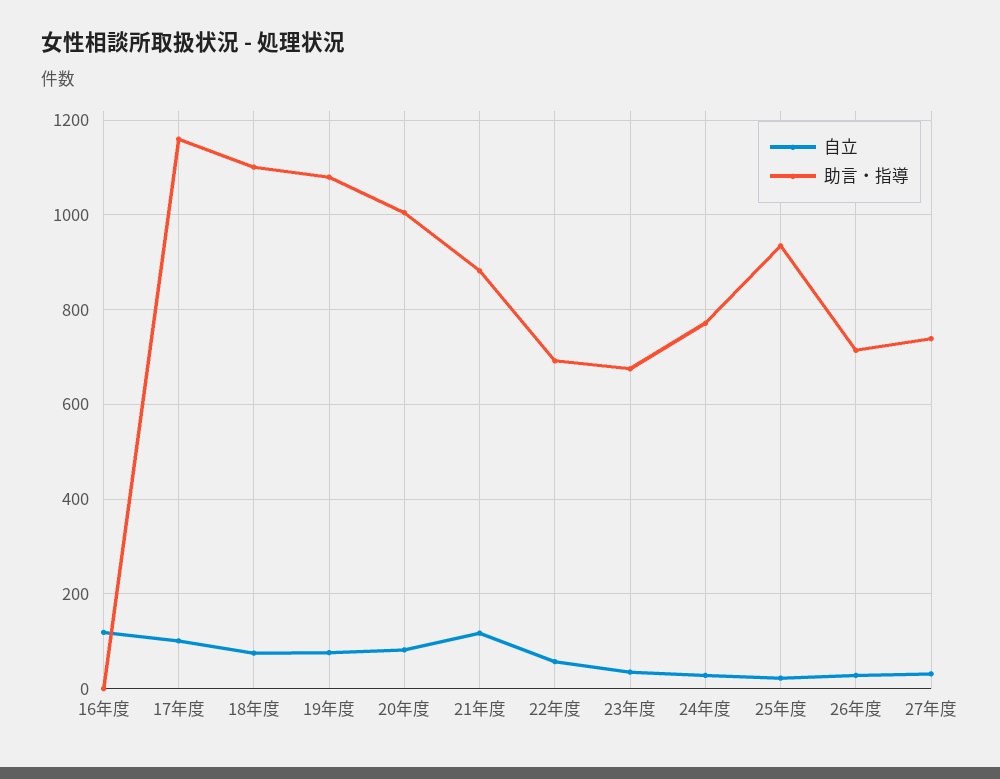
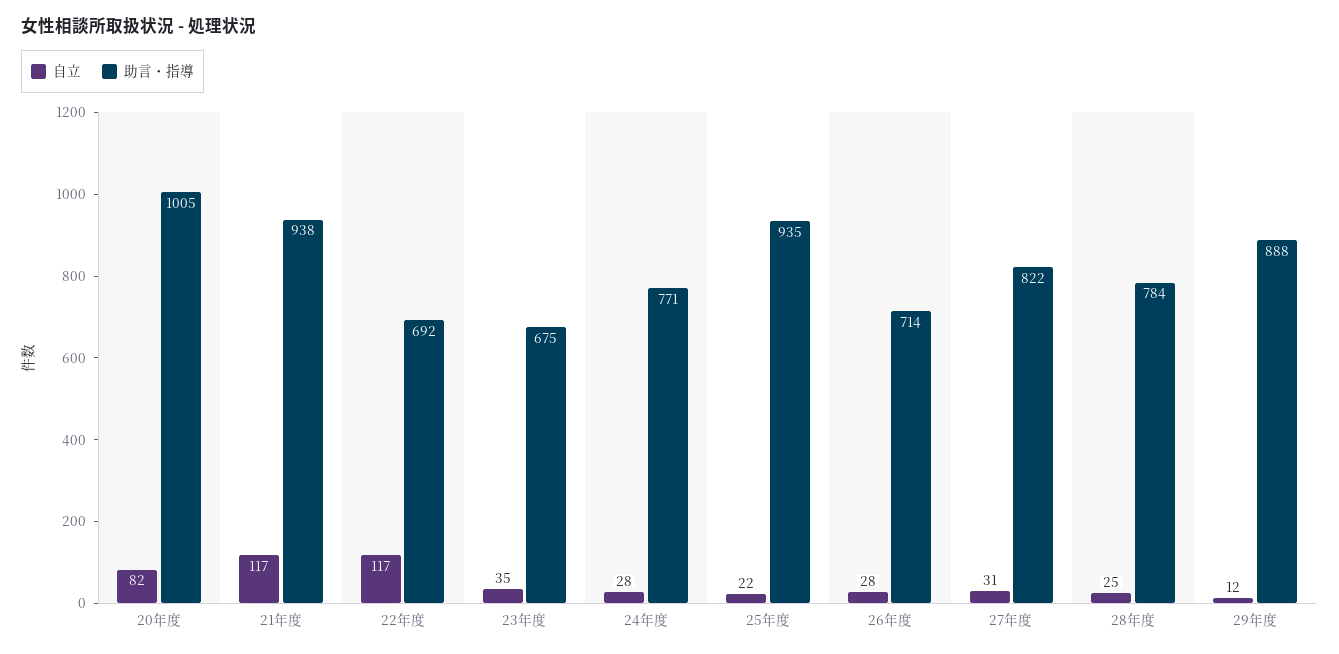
自立, 16年度: 120 -> none
助言・指導, 16年度: 0 -> none
自立, 17年度: 100 -> none
助言・指導, 17年度: 1160 -> none
自立, 18年度: 80 -> none
助言・指導, 18年度: 1100 -> none
自立, 19年度: 80 -> none
助言・指導, 19年度: 1080 -> none
助言・指導, 21年度: 880 -> 938
自立, 22年度: 60 -> 117
助言・指導, 27年度: 740 -> 822
自立, 28年度: none -> 25
助言・指導, 28年度: none -> 784
自立, 29年度: none -> 12
助言・指導, 29年度: none -> 888

